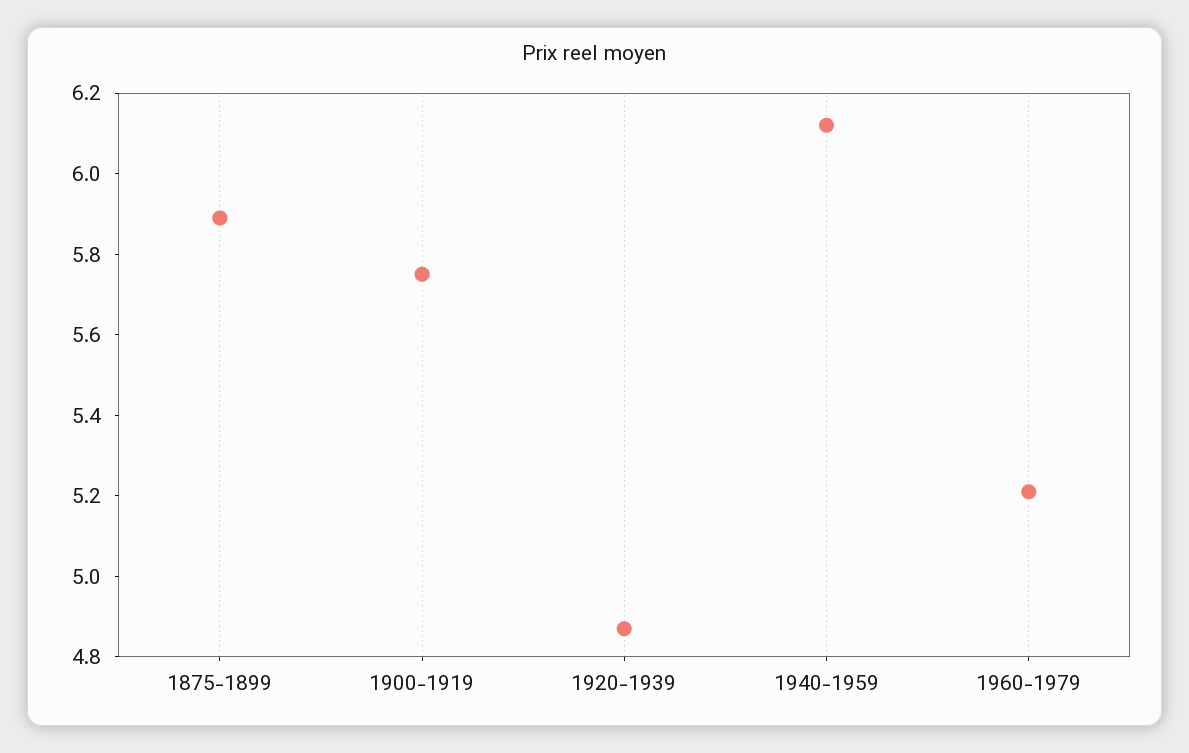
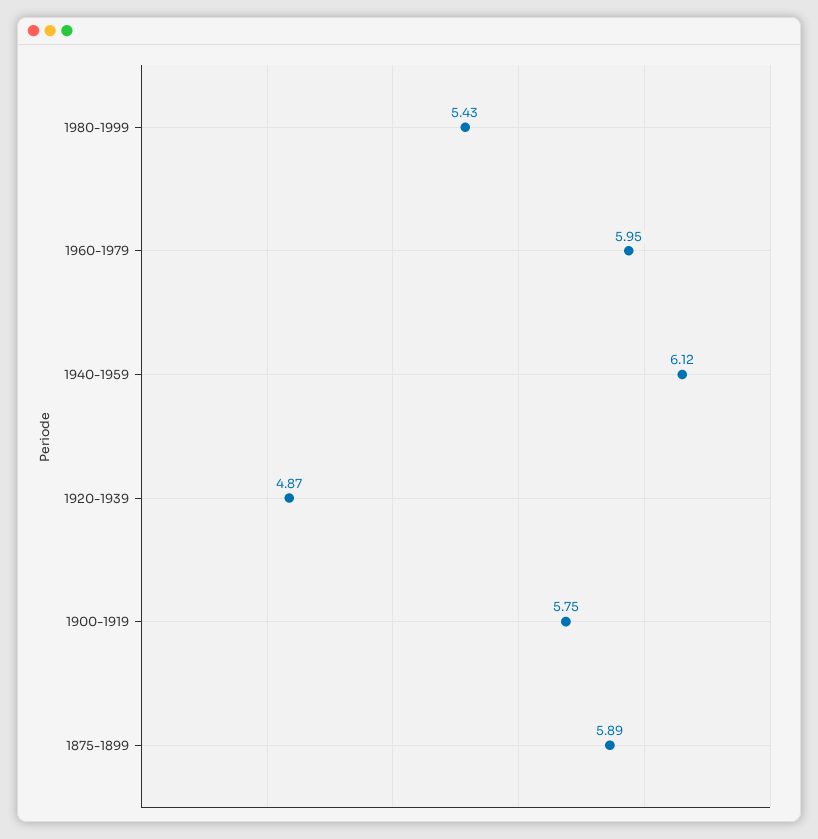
1960-1979: 5.2 -> 5.95
1980-1999: none -> 5.43

